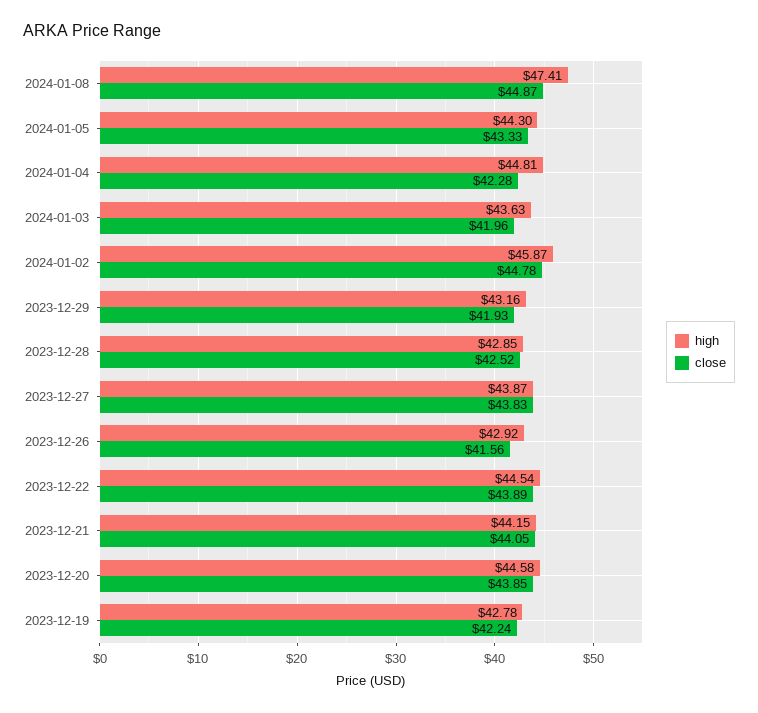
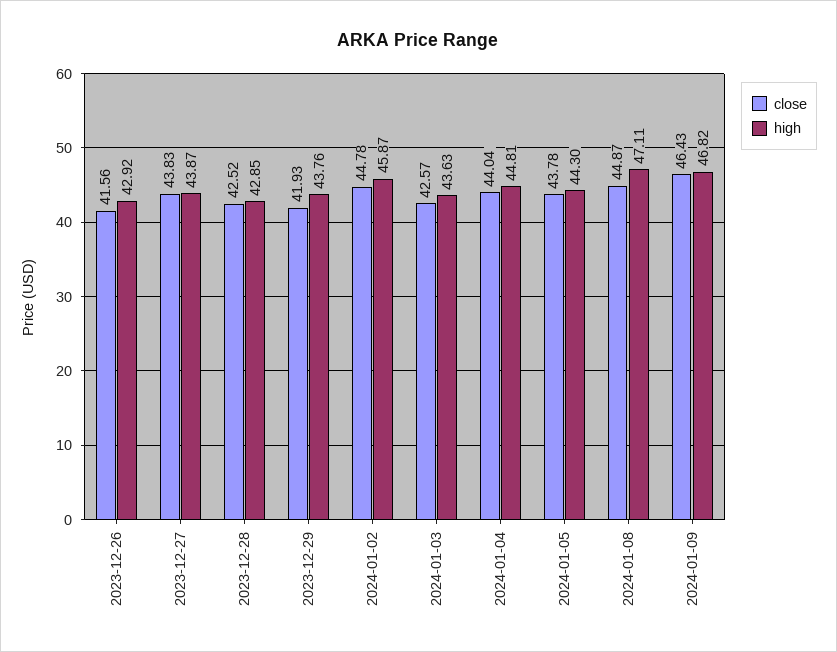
high, 2024-01-08: 47.41 -> 47.11
close, 2024-01-05: 43.33 -> 43.78
close, 2024-01-04: 42.28 -> 44.04
close, 2024-01-03: 41.96 -> 42.57
high, 2023-12-29: 43.16 -> 43.76
high, 2023-12-22: 44.54 -> none
close, 2023-12-22: 43.89 -> none
high, 2023-12-21: 44.15 -> none
close, 2023-12-21: 44.05 -> none
high, 2023-12-20: 44.58 -> none
close, 2023-12-20: 43.85 -> none
high, 2023-12-19: 42.78 -> none
close, 2023-12-19: 42.24 -> none
close, 2024-01-09: none -> 46.43
high, 2024-01-09: none -> 46.82

